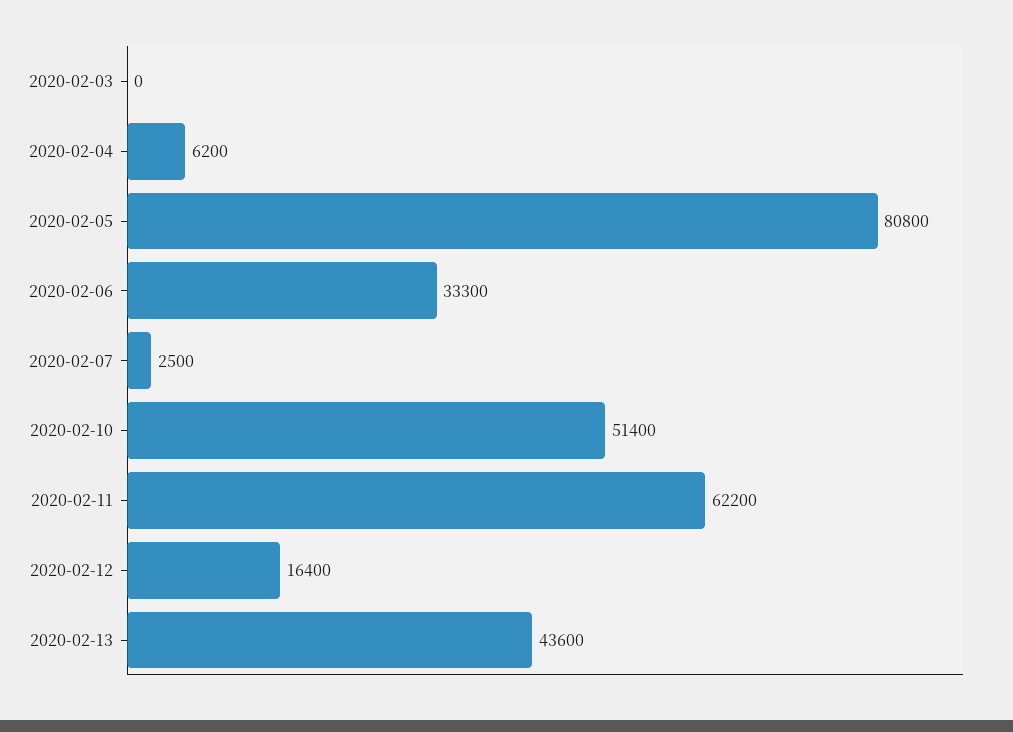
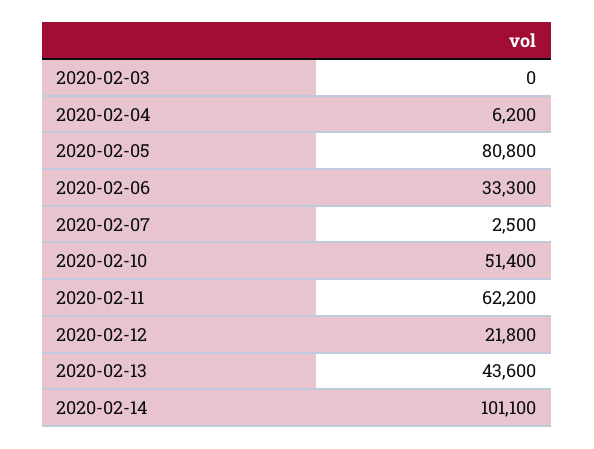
2020-02-12: 16400 -> 21800
2020-02-14: none -> 101100

